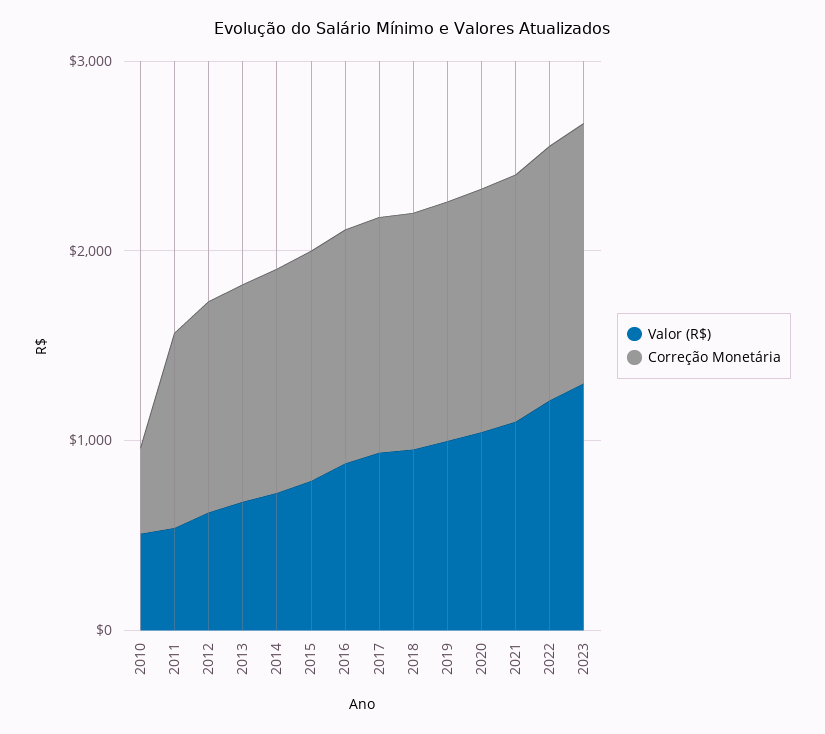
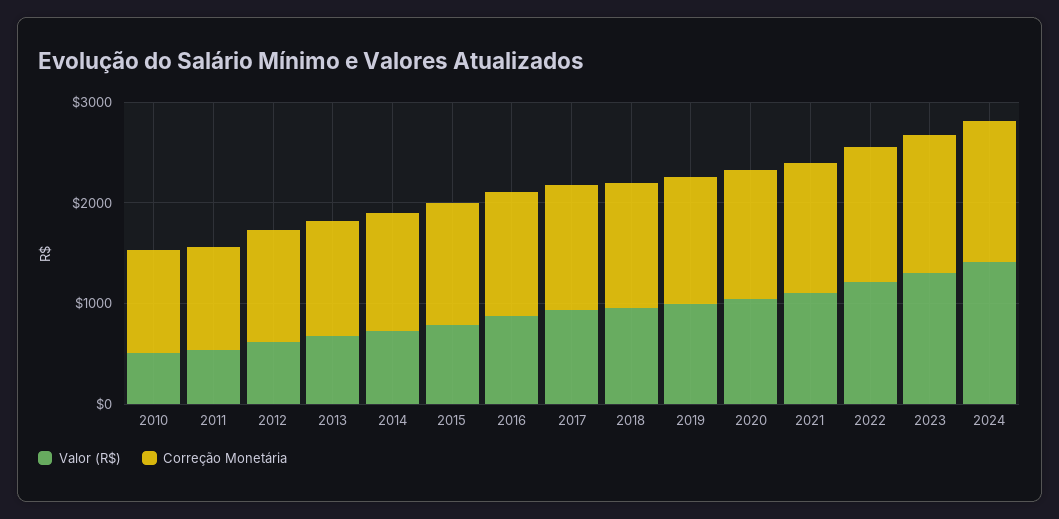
Correção Monetária, 2010: 400 -> 1000
Valor (R$), 2024: none -> 1400
Correção Monetária, 2024: none -> 1400

